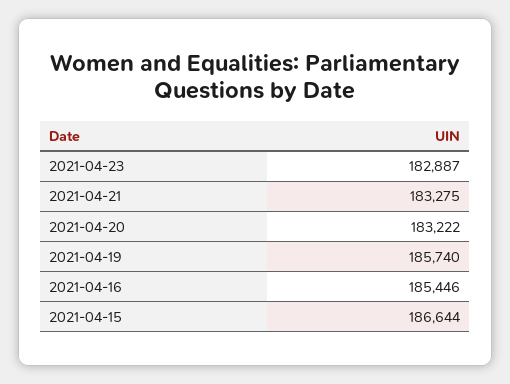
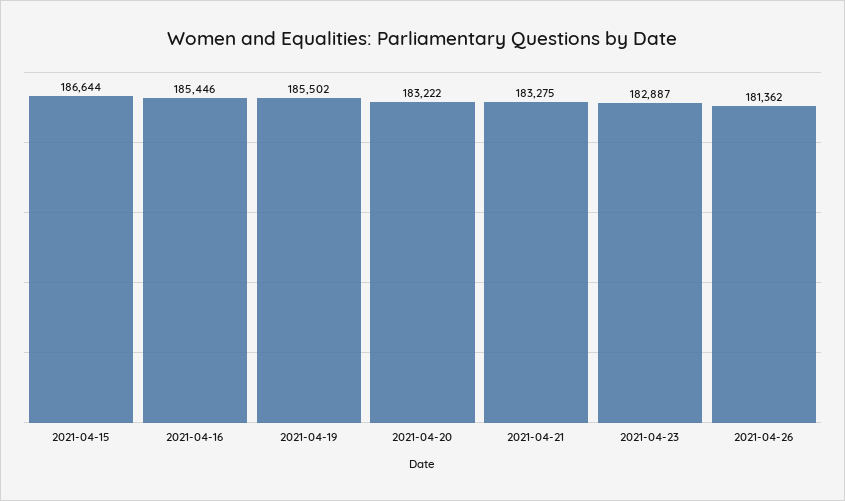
2021-04-19: 185740 -> 185502
2021-04-26: none -> 181362

